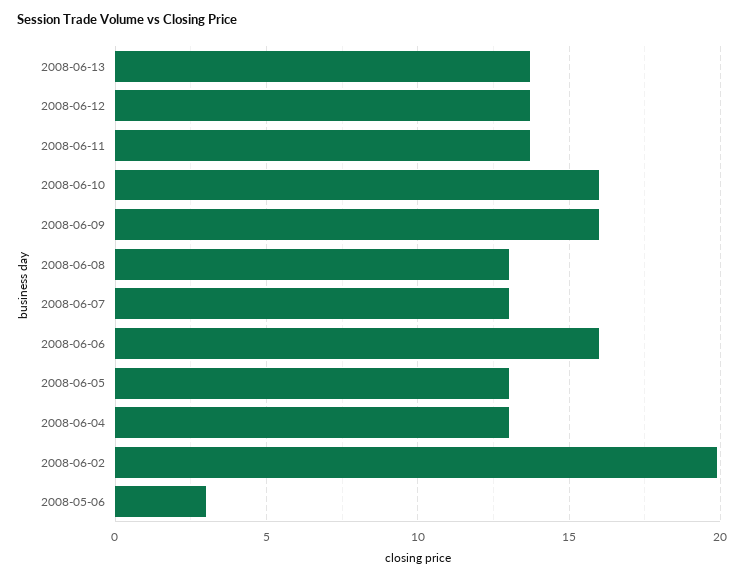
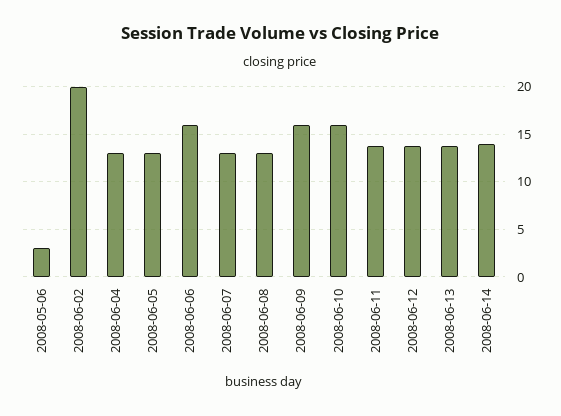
2008-06-14: none -> 14

